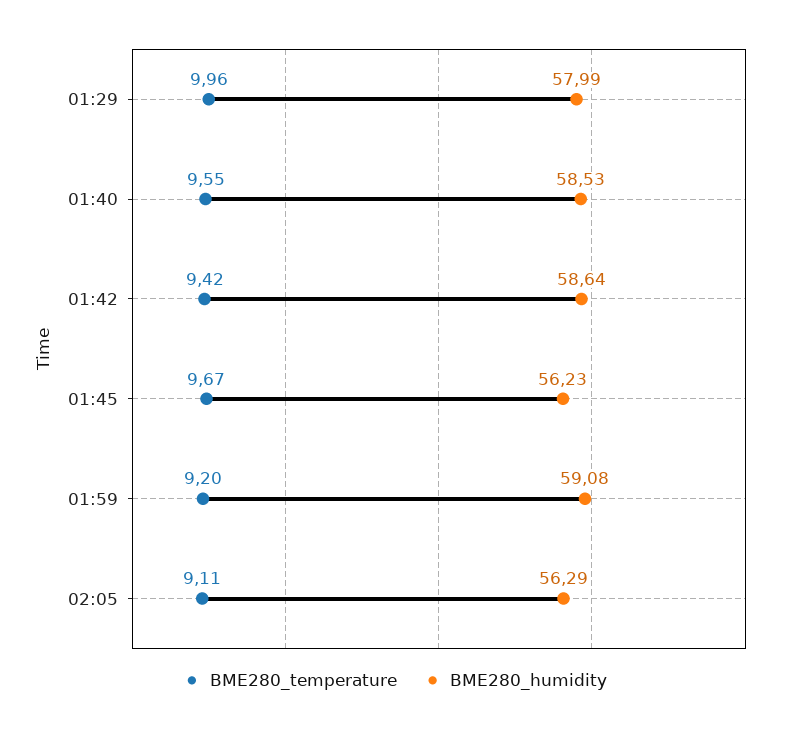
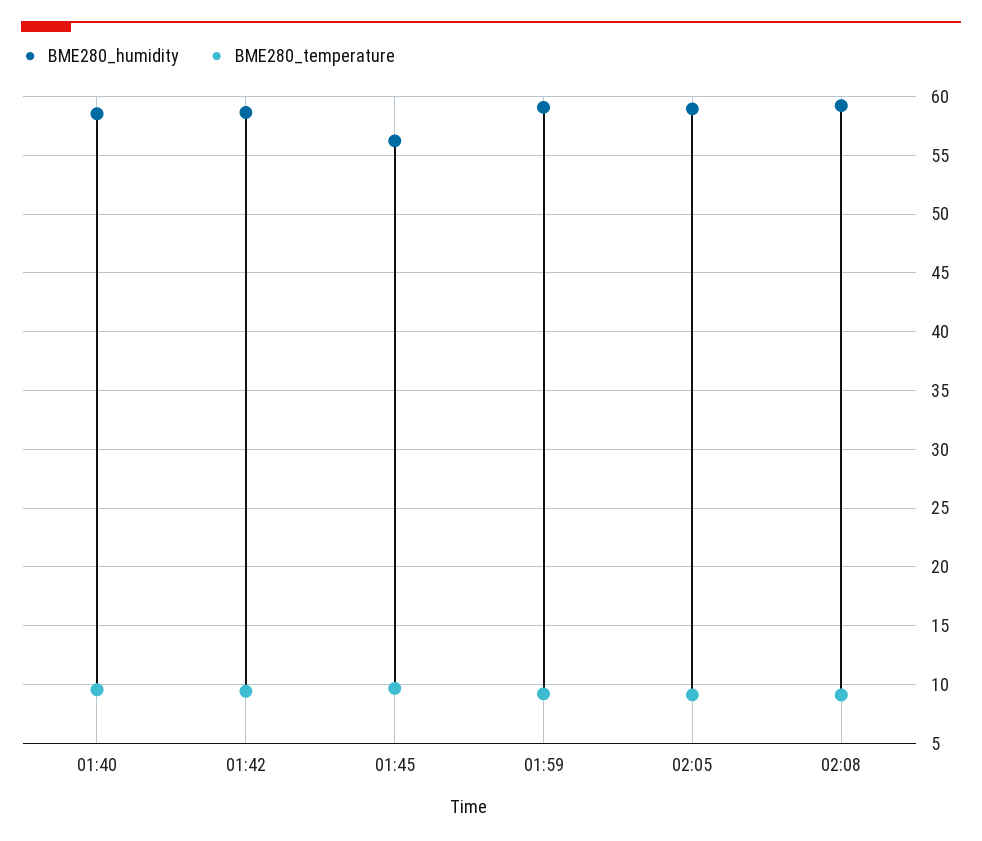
BME280_temperature, 01:29: 9.96 -> none
BME280_humidity, 01:29: 57.99 -> none
BME280_humidity, 02:05: 56.29 -> 59
BME280_humidity, 02:08: none -> 59
BME280_temperature, 02:08: none -> 9

